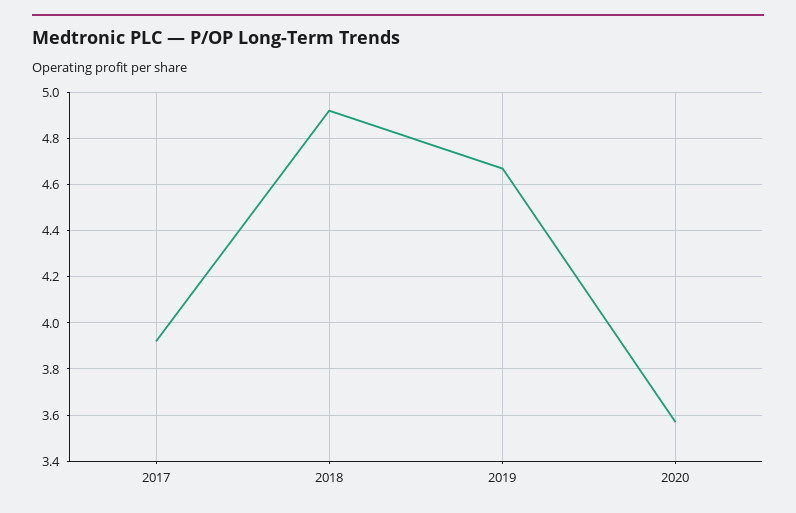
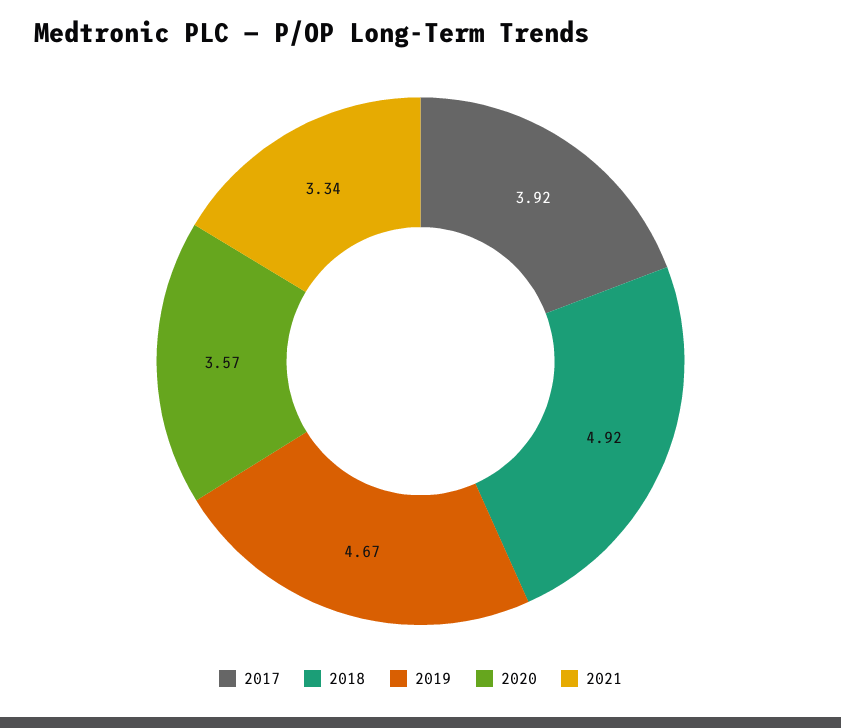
2021: none -> 3.34

